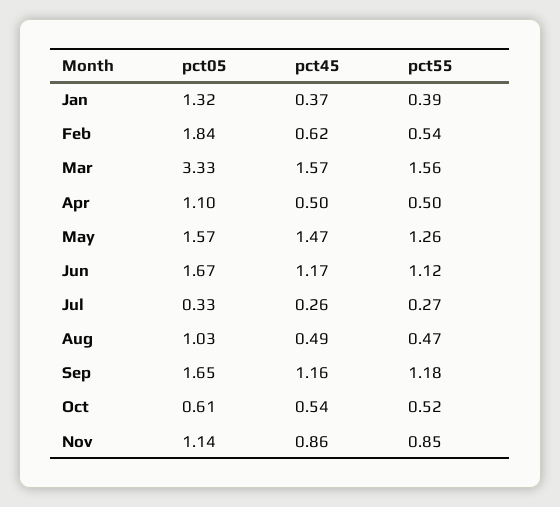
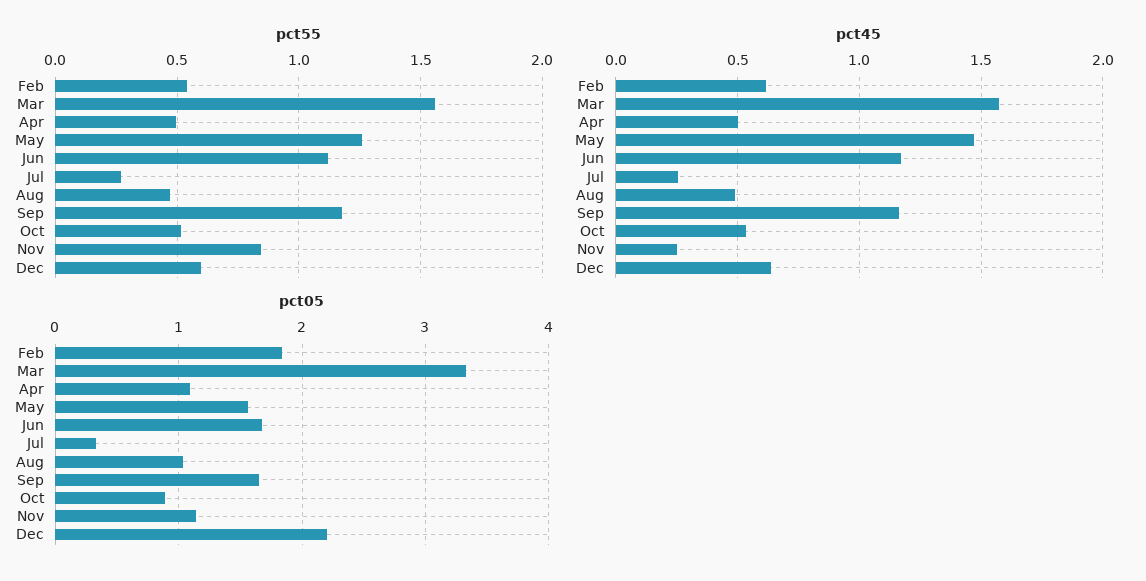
pct05, Jan: 1.32 -> none
pct45, Jan: 0.37 -> none
pct55, Jan: 0.39 -> none
pct05, Oct: 0.61 -> 0.9
pct45, Nov: 0.86 -> 0.25
pct55, Dec: none -> 0.6
pct45, Dec: none -> 0.65
pct05, Dec: none -> 2.2

